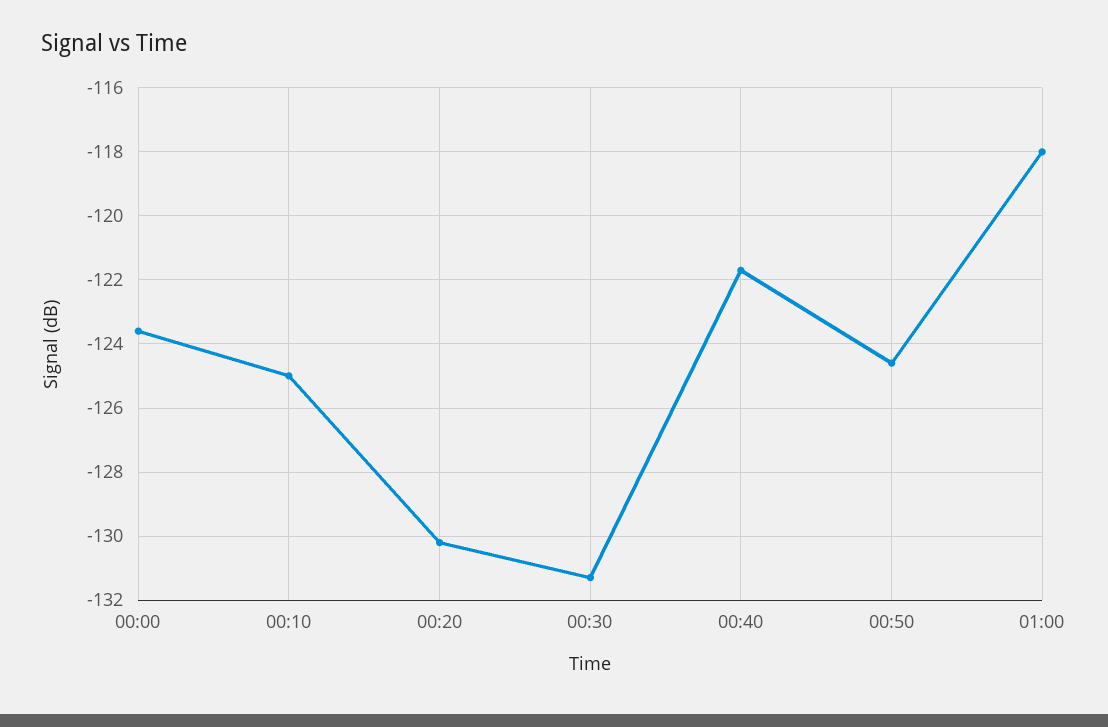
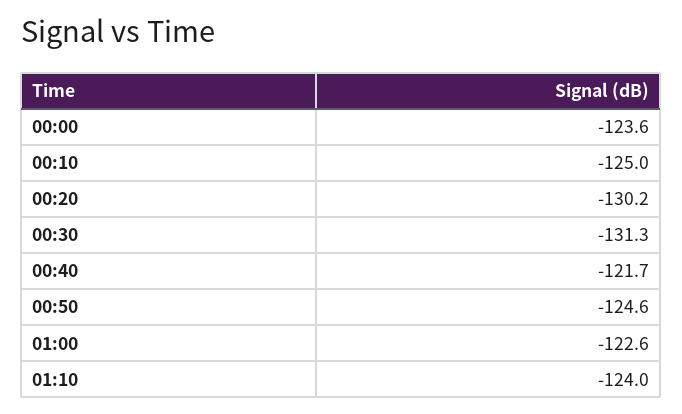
01:00: -118 -> -122.6
01:10: none -> -124

